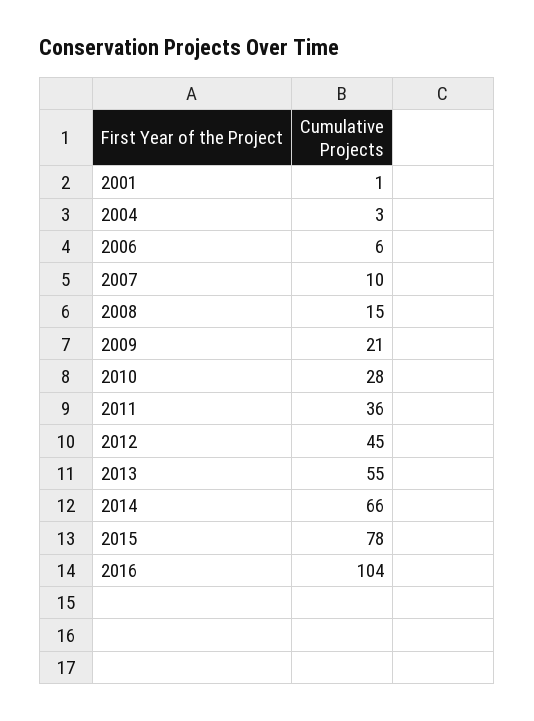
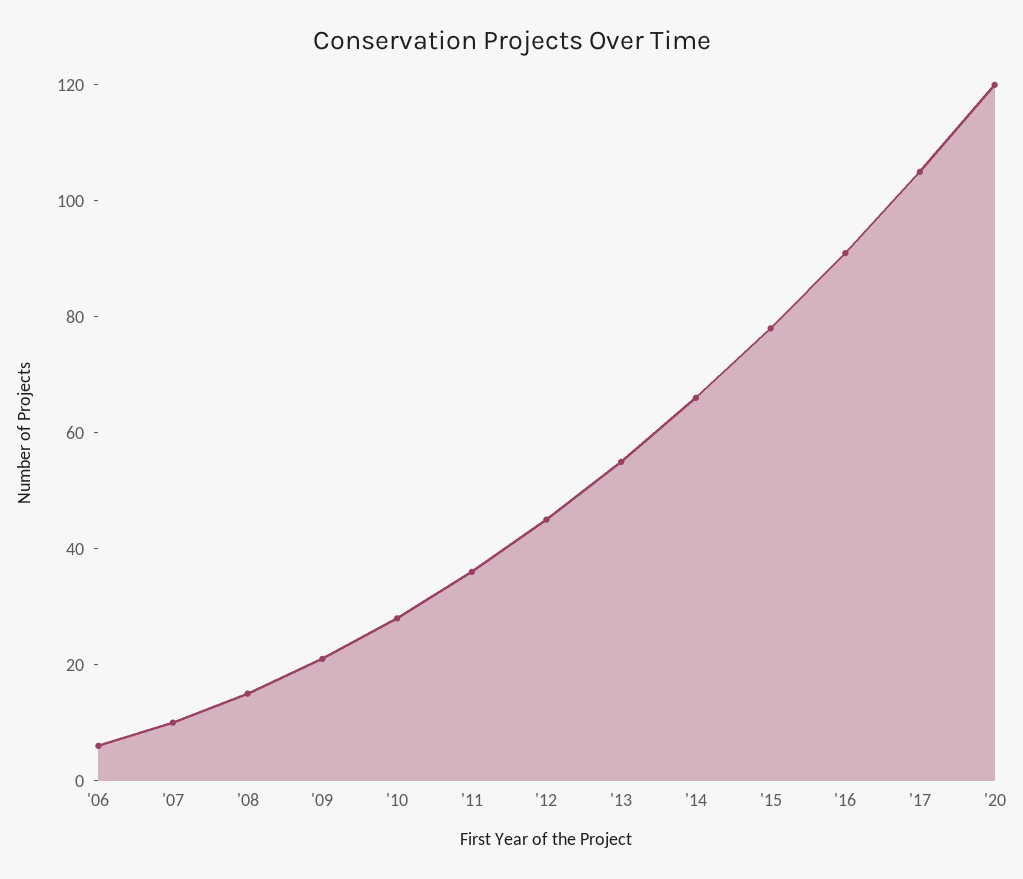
2001: 1 -> none
2004: 3 -> none
2016: 104 -> 90
'17: none -> 105
'20: none -> 120

